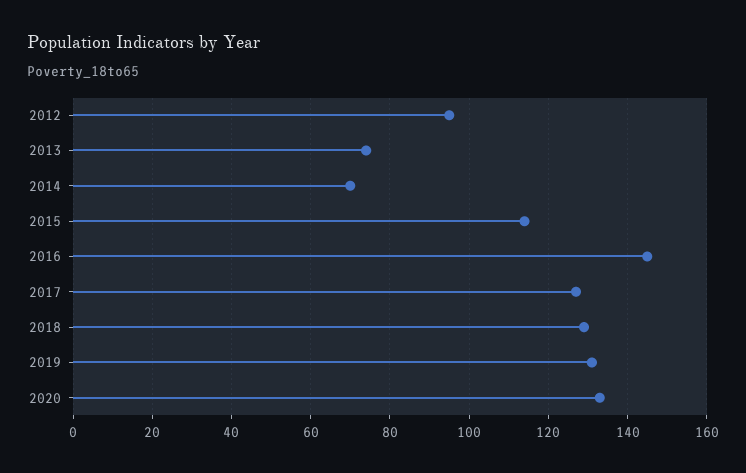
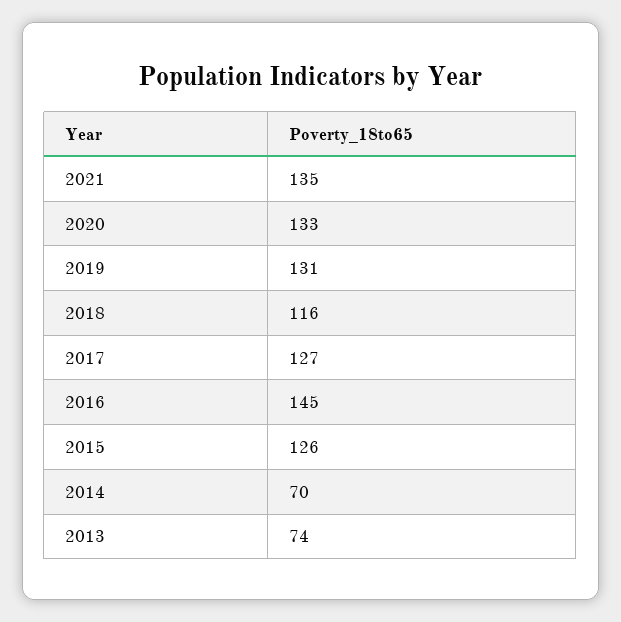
2012: 95 -> none
2015: 115 -> 126
2018: 130 -> 116
2021: none -> 135

